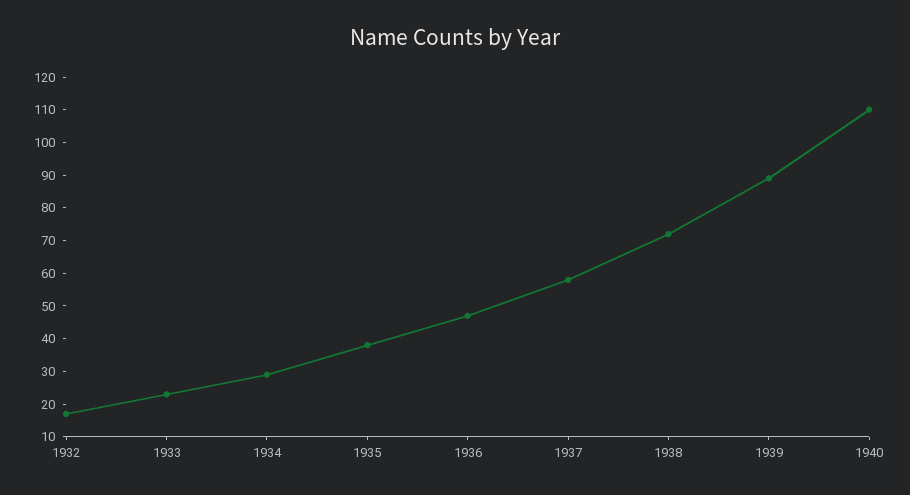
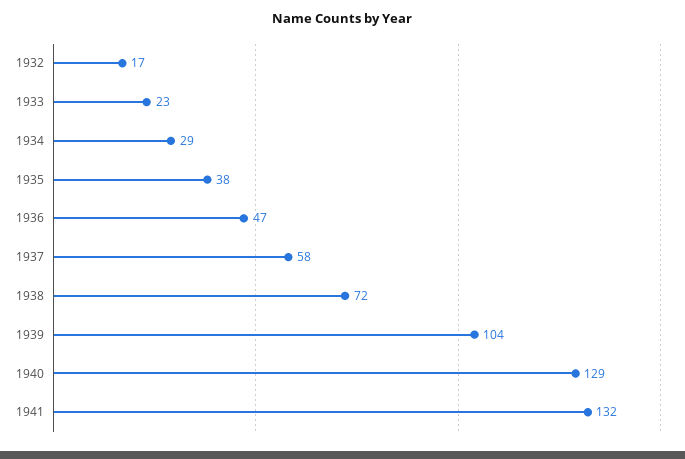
1939: 90 -> 104
1940: 110 -> 129
1941: none -> 132

